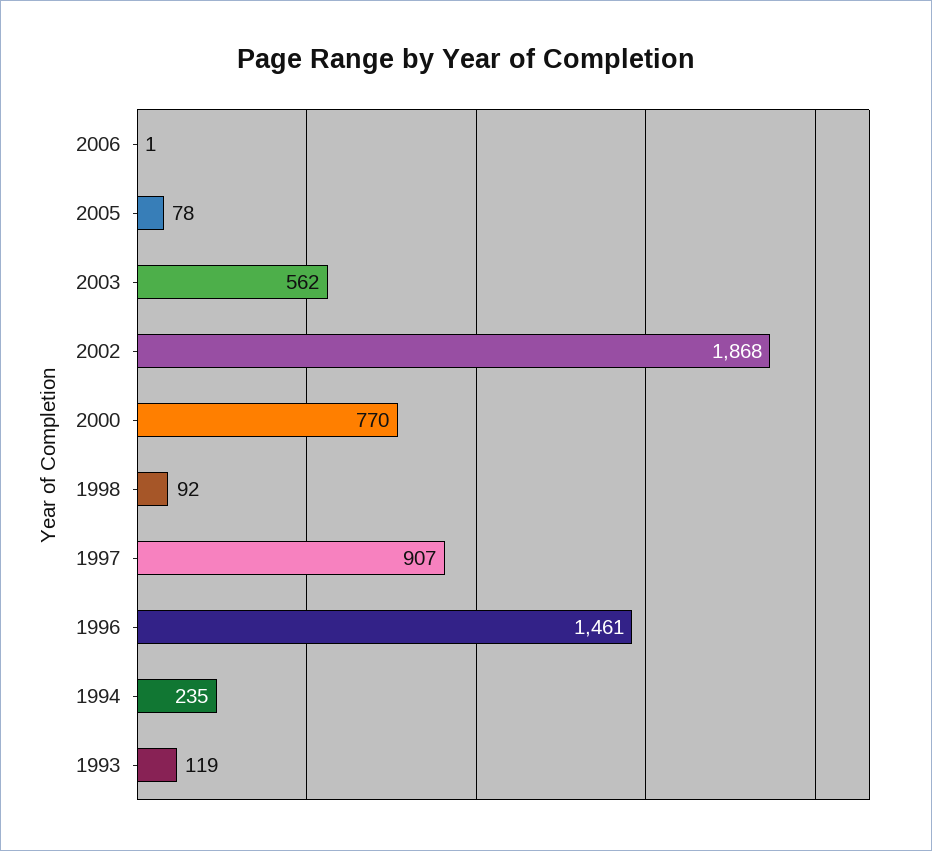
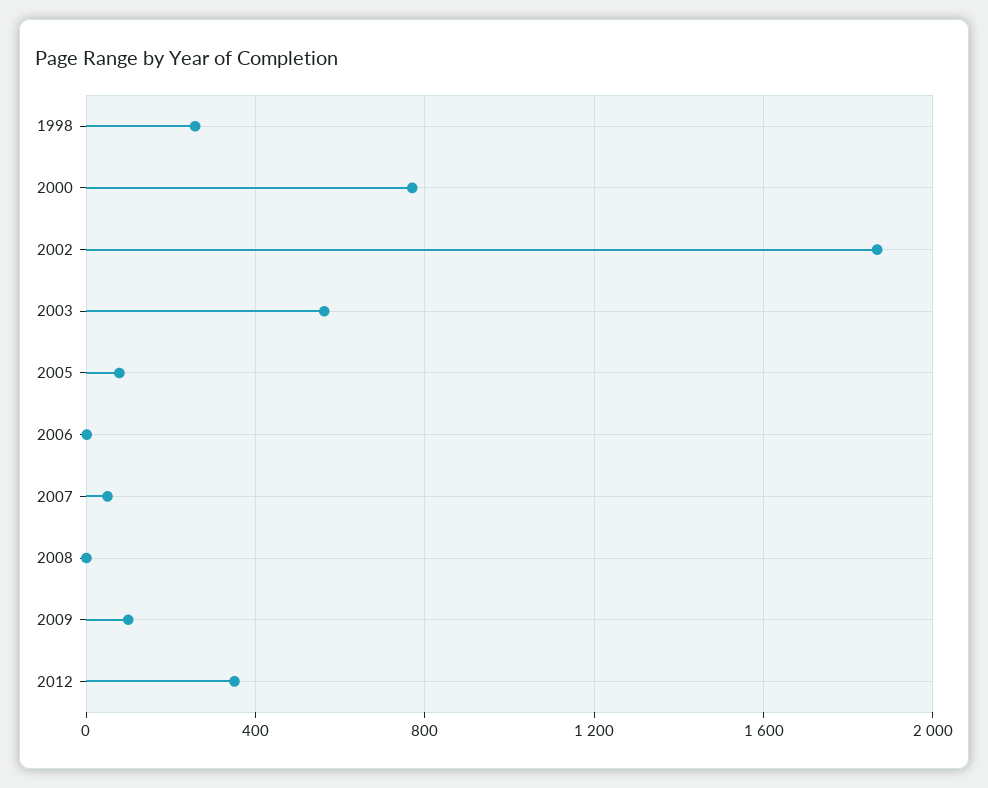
1998: 92 -> 250
1997: 907 -> none
1996: 1461 -> none
1994: 235 -> none
1993: 119 -> none
2007: none -> 50
2008: none -> 0
2009: none -> 100
2012: none -> 350

